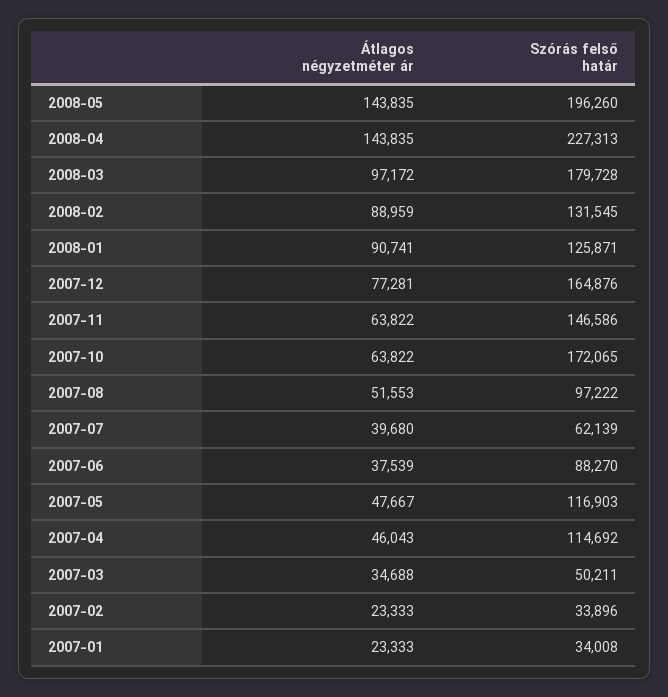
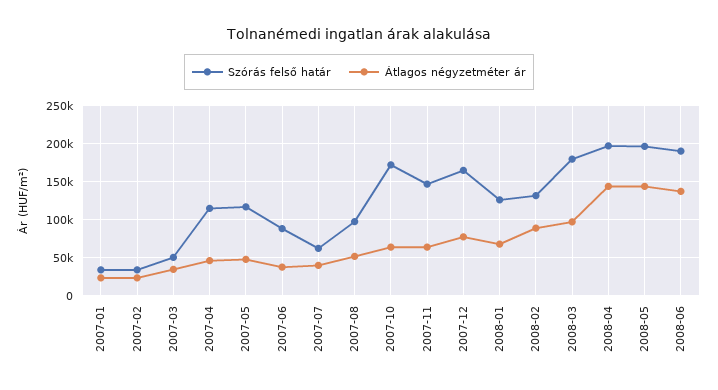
Szórás felső határ, 2008-04: 227313 -> 200000
Átlagos négyzetméter ár, 2008-01: 90741 -> 70000
Szórás felső határ, 2008-06: none -> 190000
Átlagos négyzetméter ár, 2008-06: none -> 140000

